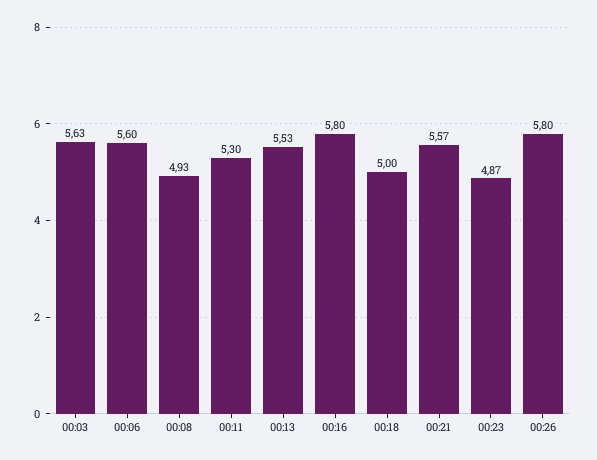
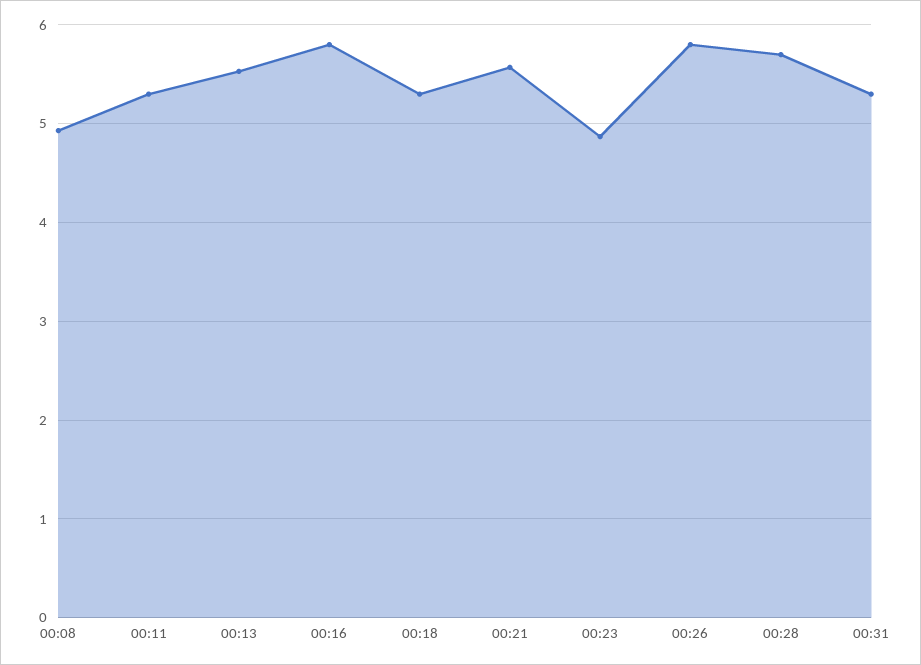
00:03: 5.63 -> none
00:06: 5.6 -> none
00:18: 5 -> 5.3
00:28: none -> 5.7
00:31: none -> 5.3

